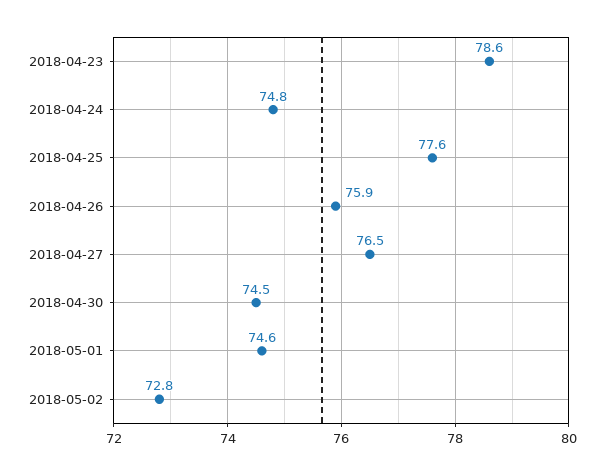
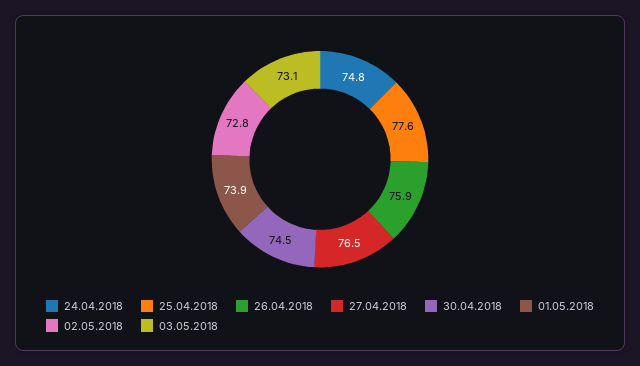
2018-04-23: 78.6 -> none
2018-05-01: 74.6 -> 73.9
03.05.2018: none -> 73.1

